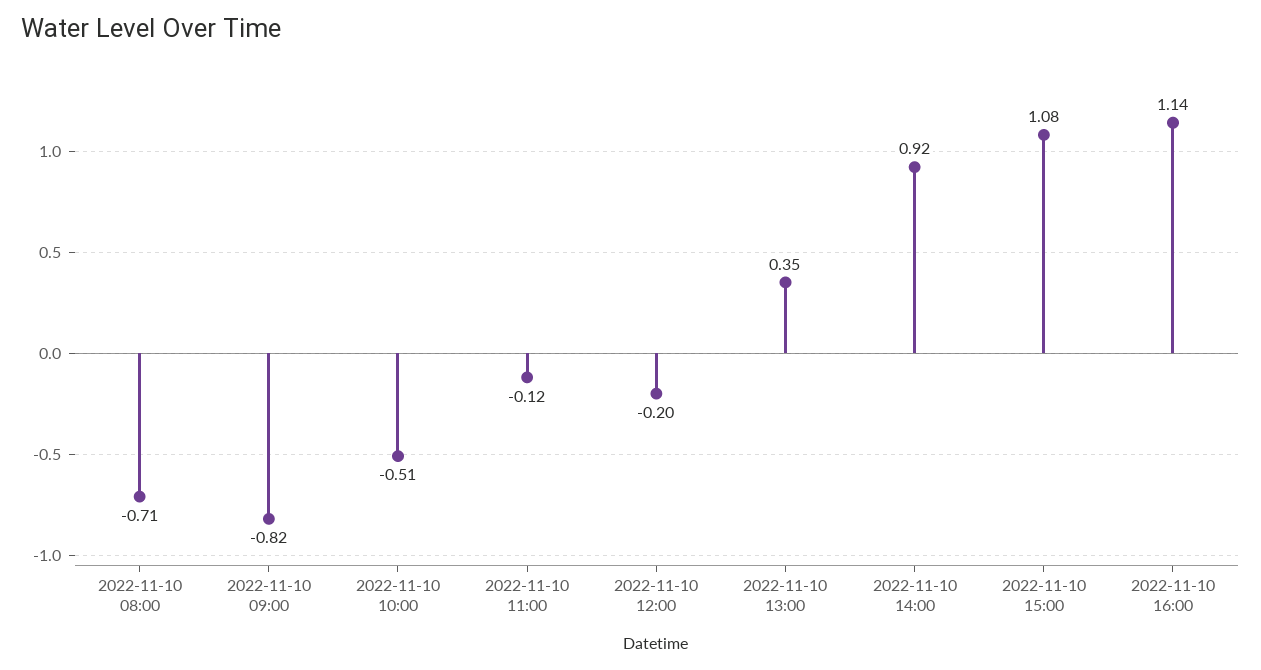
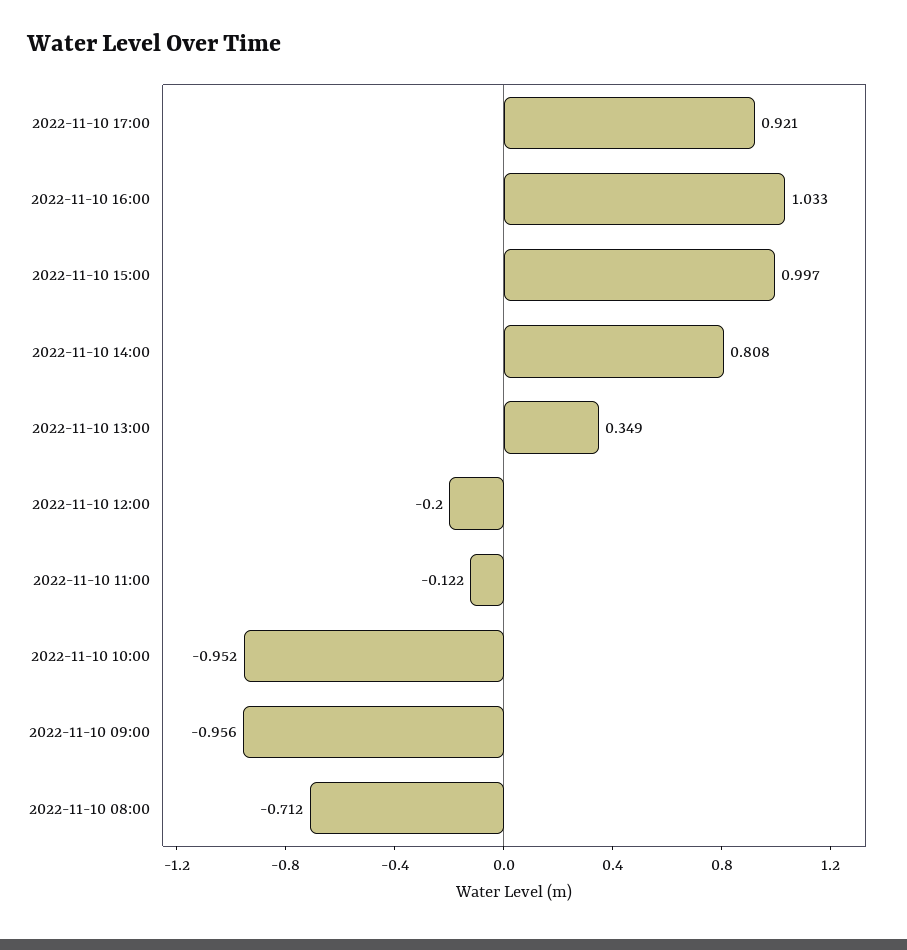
2022-11-10 09:00: -0.82 -> -0.956
2022-11-10 10:00: -0.51 -> -0.952
2022-11-10 14:00: 0.92 -> 0.808
2022-11-10 15:00: 1.08 -> 0.997
2022-11-10 16:00: 1.14 -> 1.033
2022-11-10 17:00: none -> 0.921

